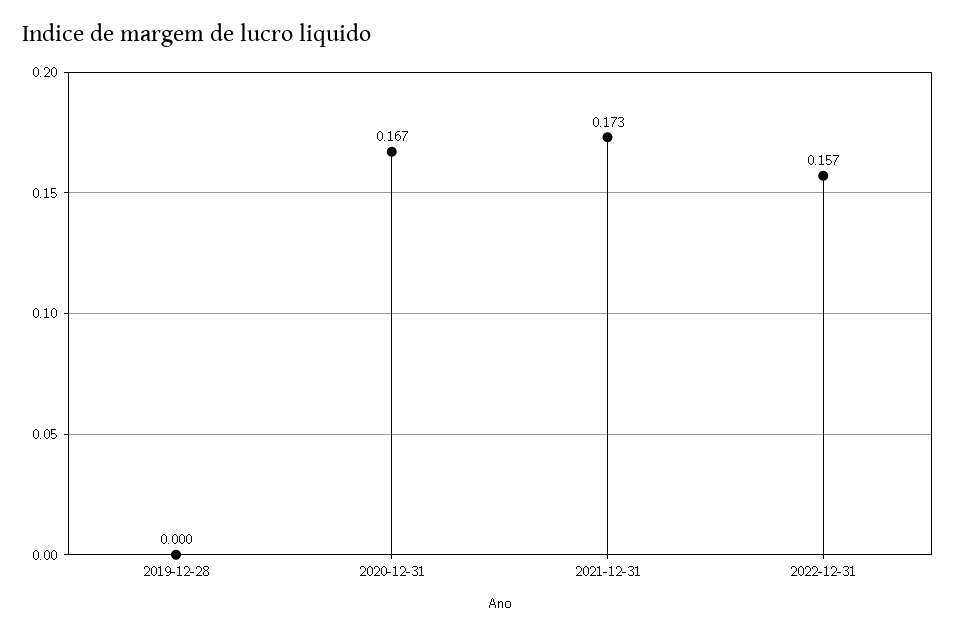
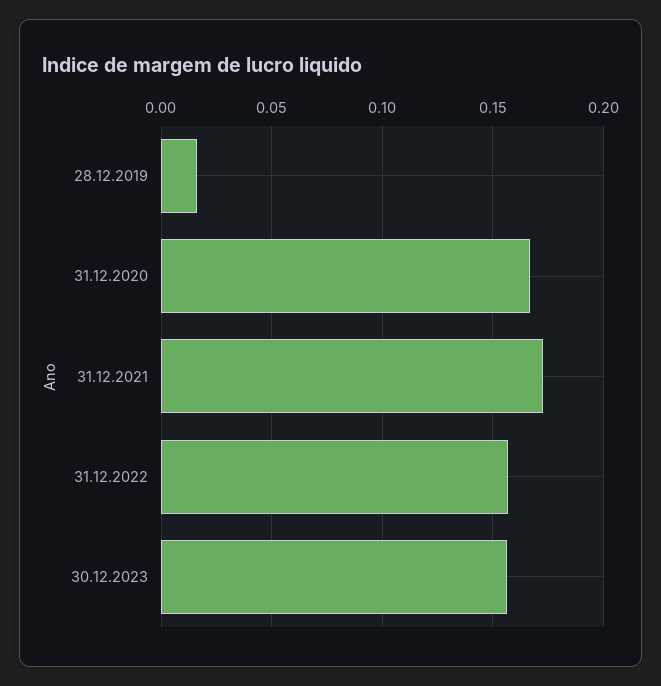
2019-12-28: 0 -> 0.015
30.12.2023: none -> 0.155

